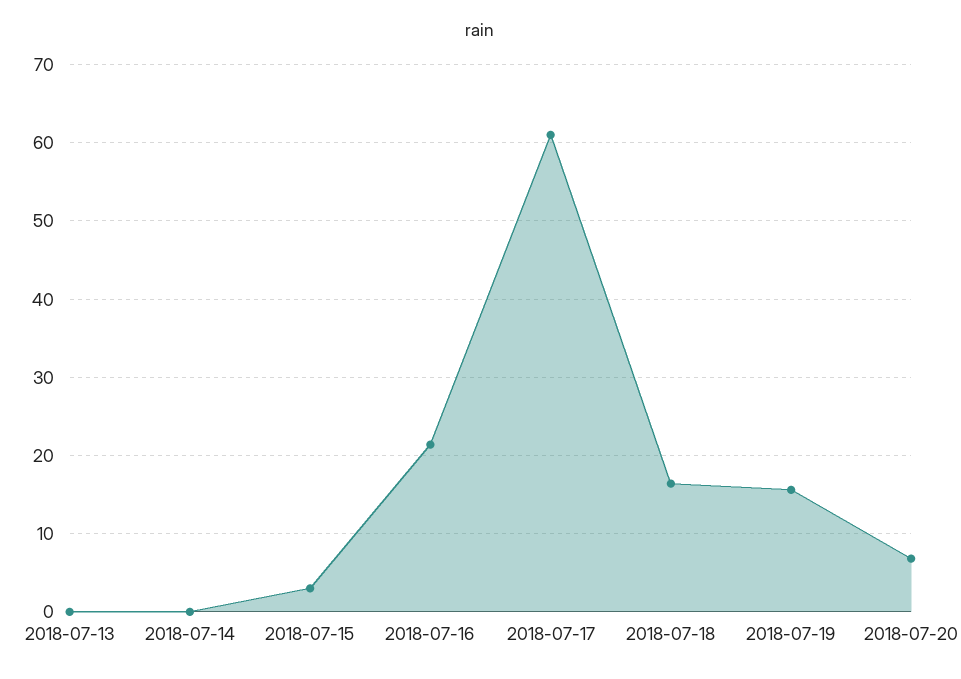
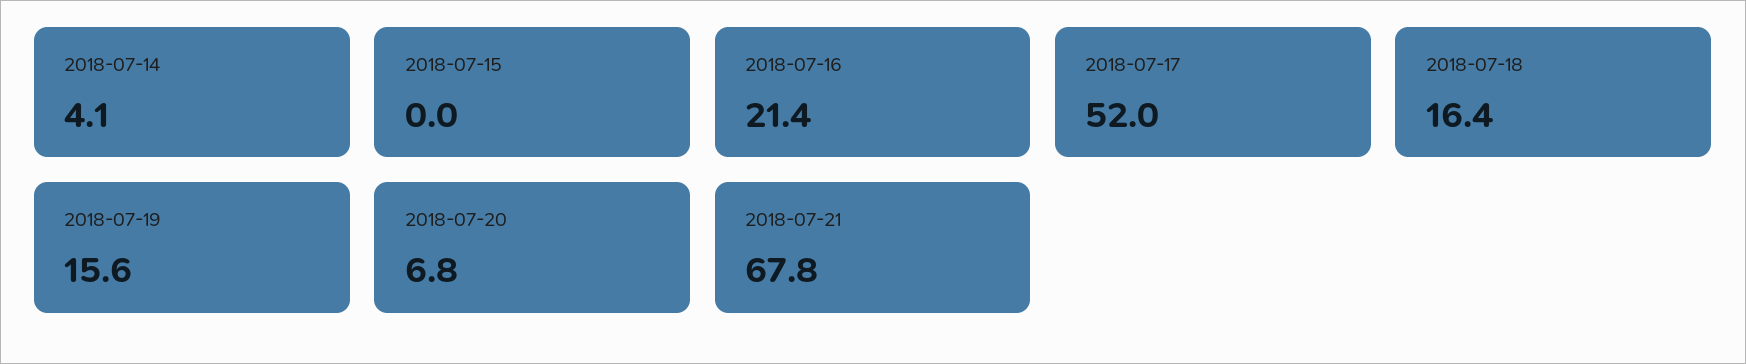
2018-07-13: 0 -> none
2018-07-14: 0 -> 4.1
2018-07-15: 3 -> 0
2018-07-17: 61 -> 52
2018-07-21: none -> 67.8

